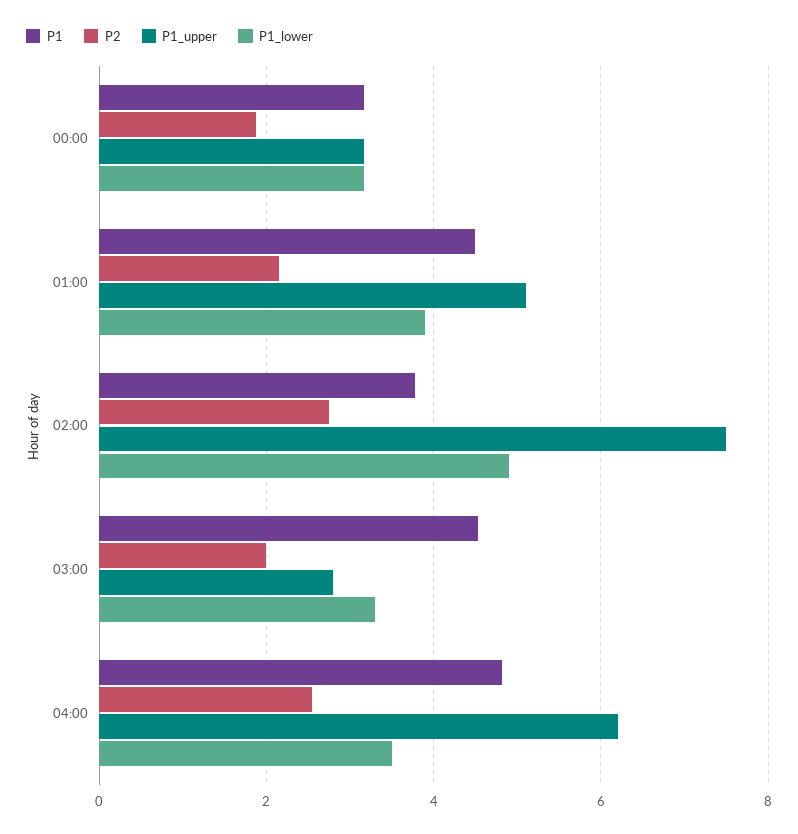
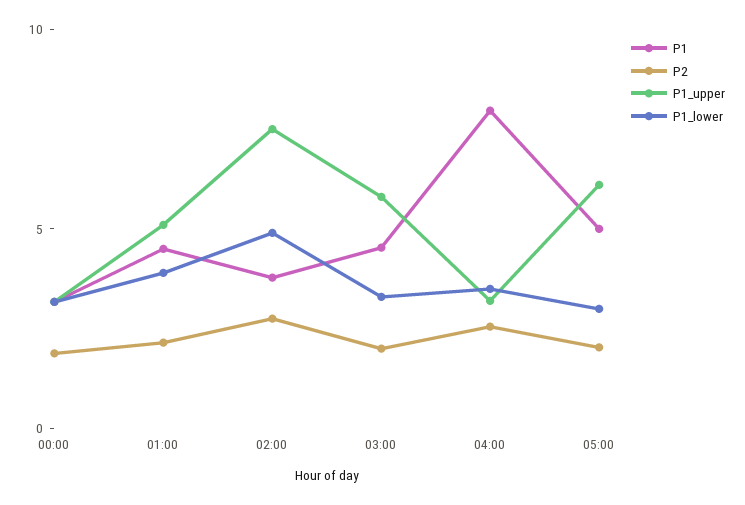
P1_upper, 03:00: 2.8 -> 6
P1, 04:00: 4.8 -> 8
P1_upper, 04:00: 6.2 -> 3
P1, 05:00: none -> 5
P2, 05:00: none -> 2
P1_upper, 05:00: none -> 6
P1_lower, 05:00: none -> 3

